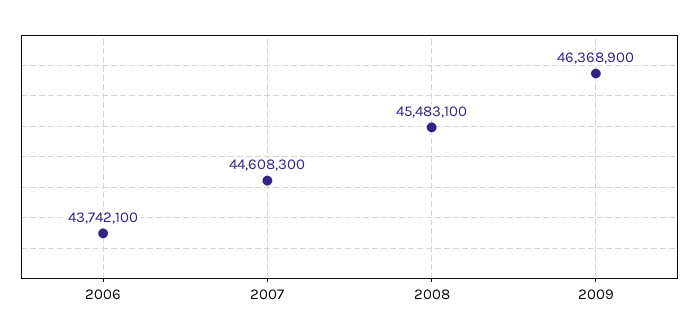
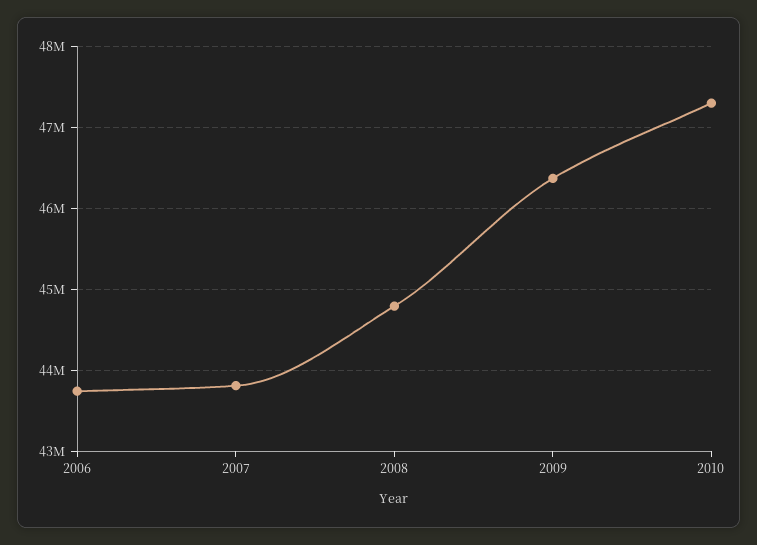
2007: 44608300 -> 43800000
2008: 45483100 -> 44800000
2010: none -> 47300000

